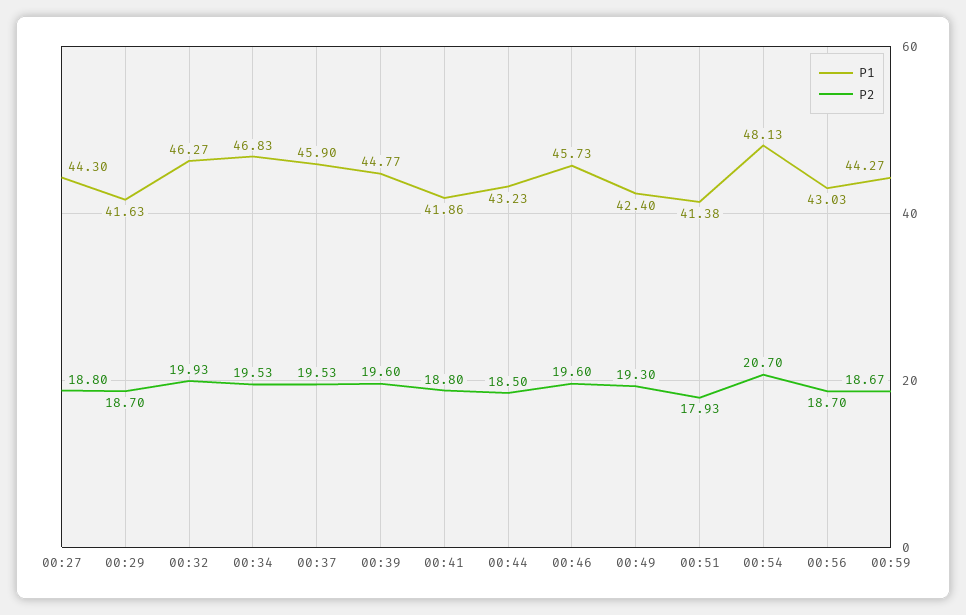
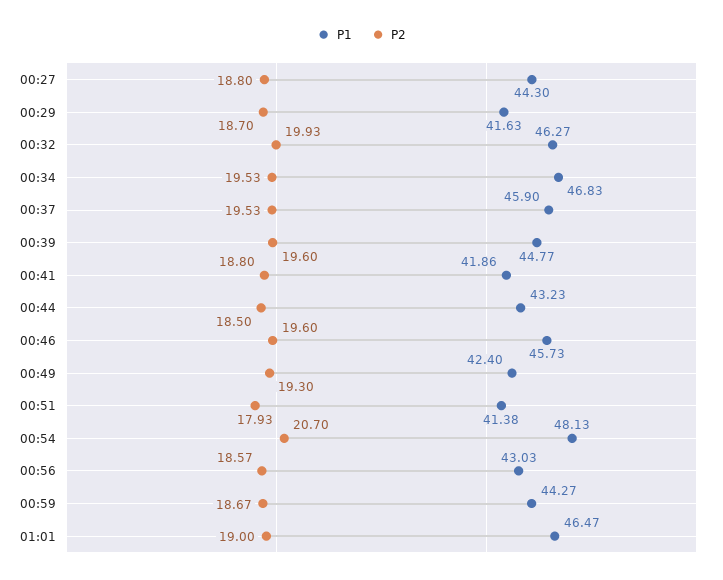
P2, 00:56: 18.7 -> 18.57
P1, 01:01: none -> 46.47
P2, 01:01: none -> 19

